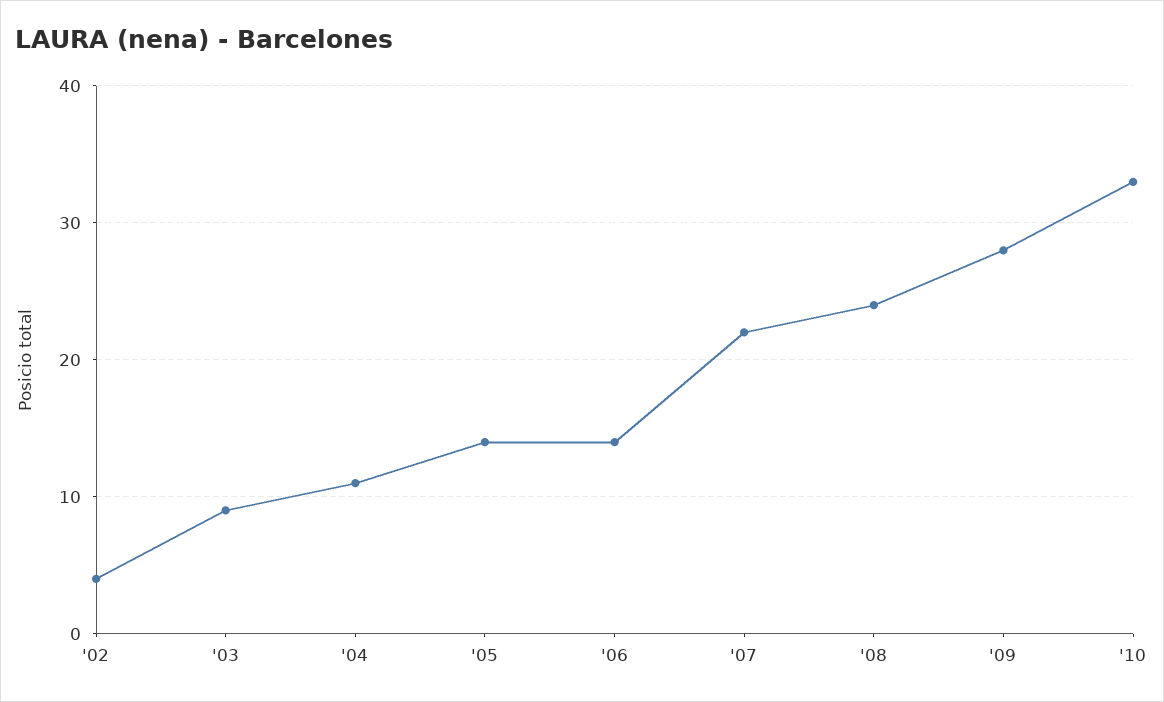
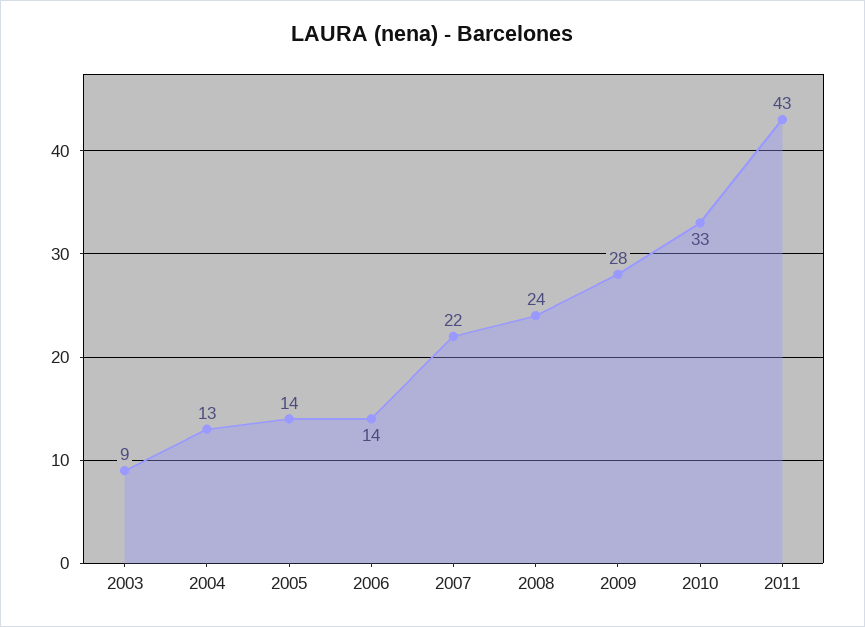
'02: 4 -> none
'04: 11 -> 13
2011: none -> 43

